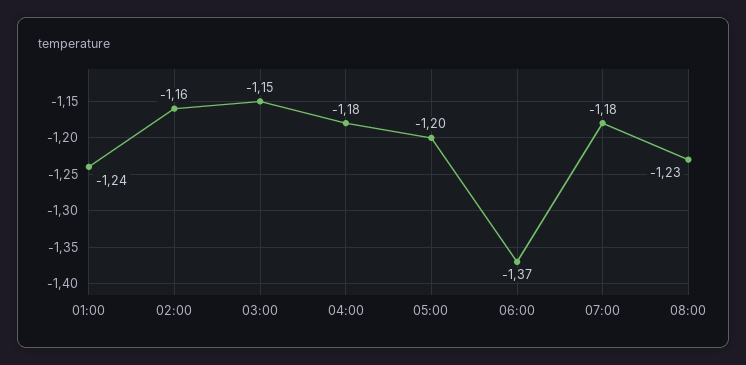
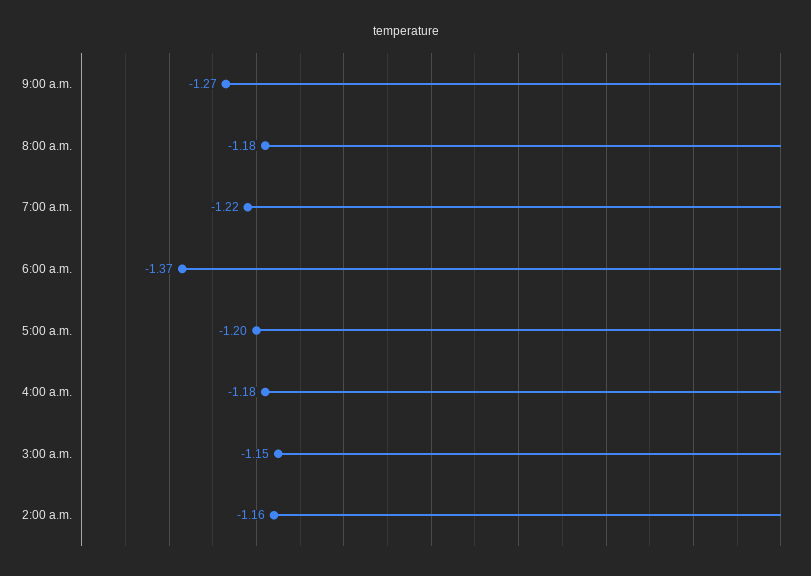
01:00: -1.24 -> none
07:00: -1.18 -> -1.22
08:00: -1.23 -> -1.18
9:00 a.m.: none -> -1.27

